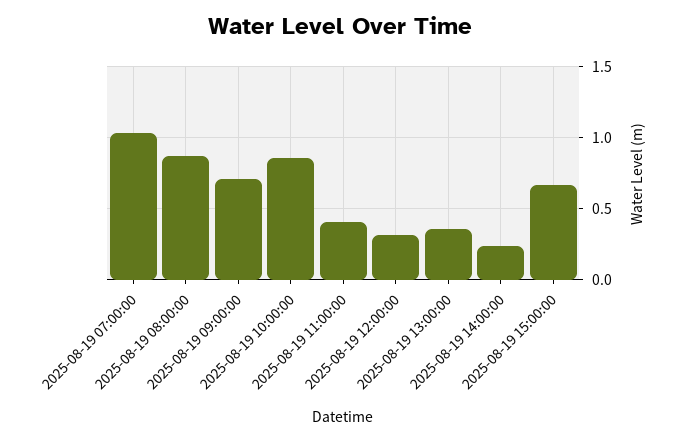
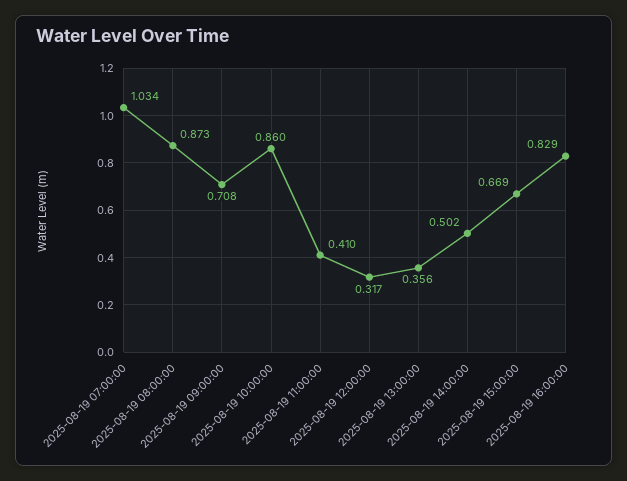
2025-08-19 14:00:00: 0.25 -> 0.502
2025-08-19 16:00:00: none -> 0.829

